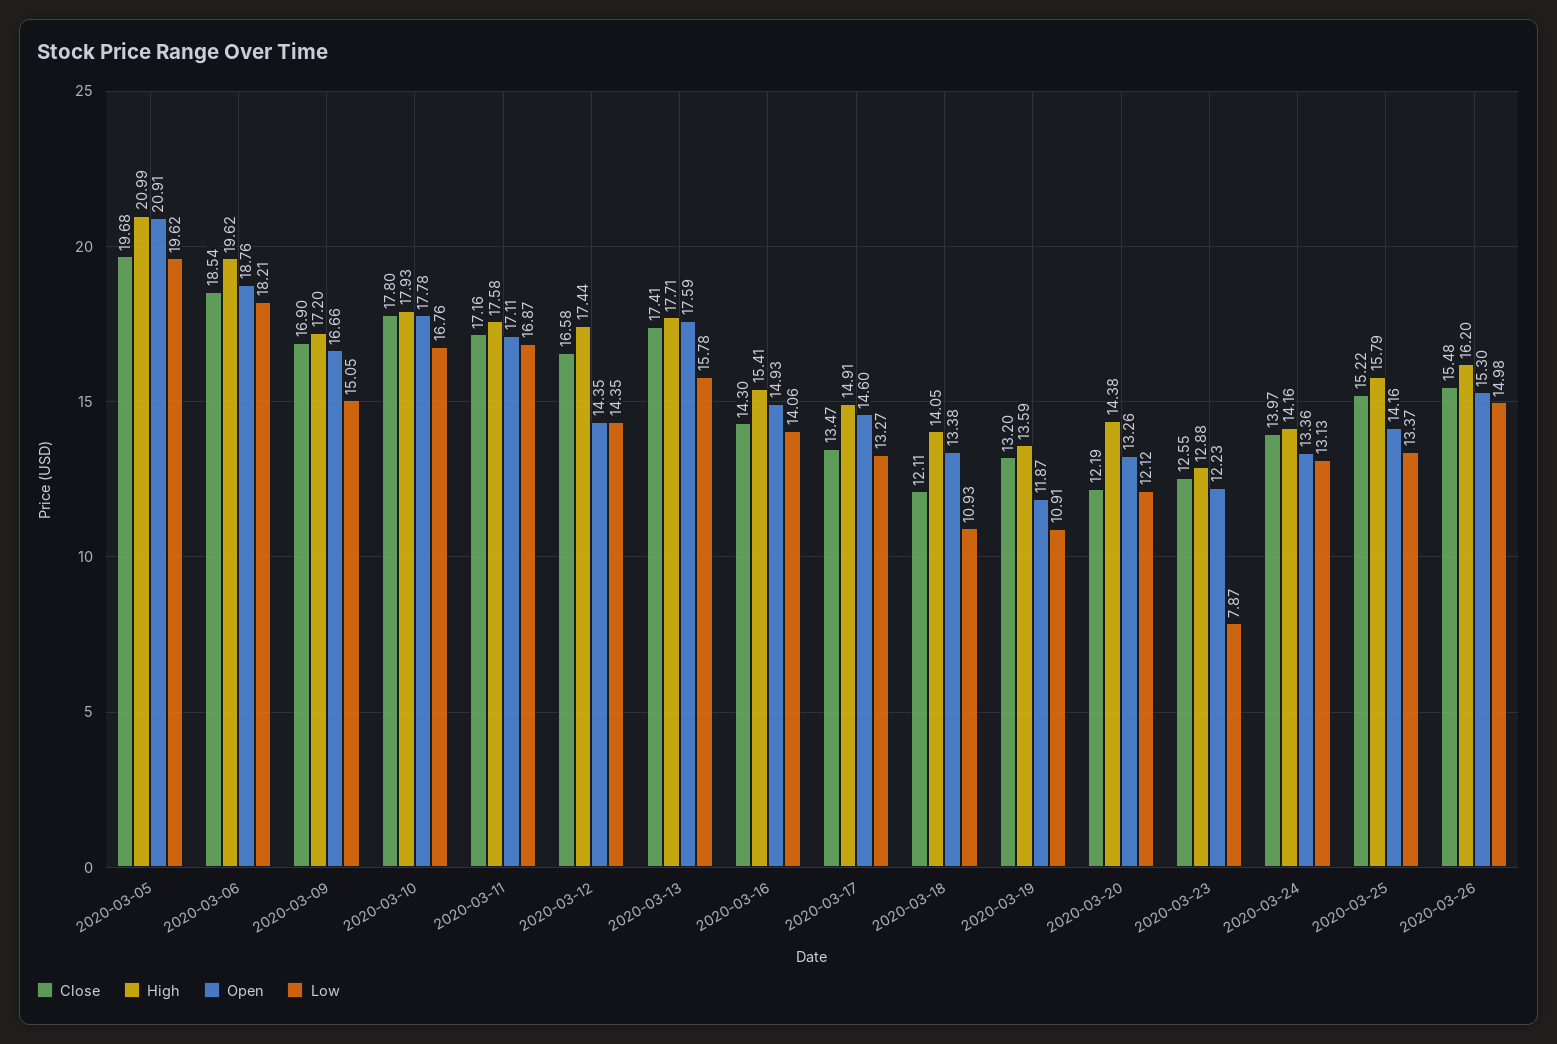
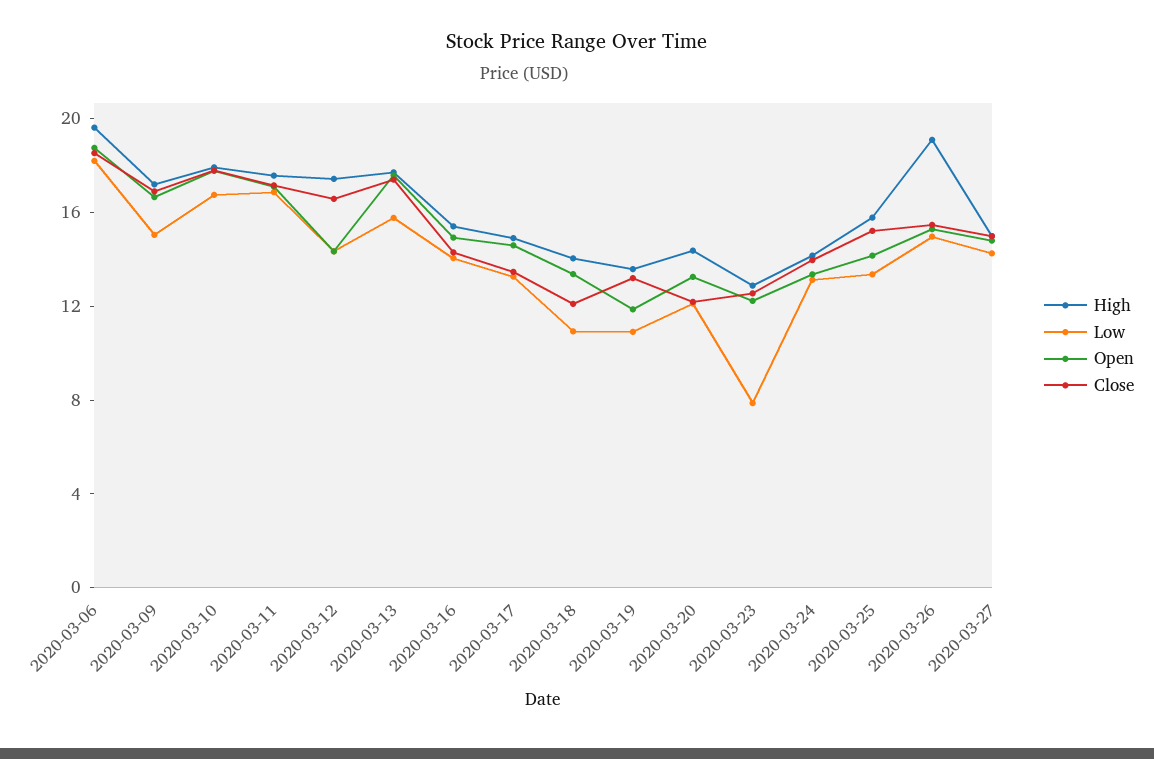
Close, 2020-03-05: 19.68 -> none
High, 2020-03-05: 20.99 -> none
Open, 2020-03-05: 20.91 -> none
Low, 2020-03-05: 19.62 -> none
High, 2020-03-26: 16.2 -> 19
High, 2020-03-27: none -> 15
Low, 2020-03-27: none -> 14
Open, 2020-03-27: none -> 15
Close, 2020-03-27: none -> 15

